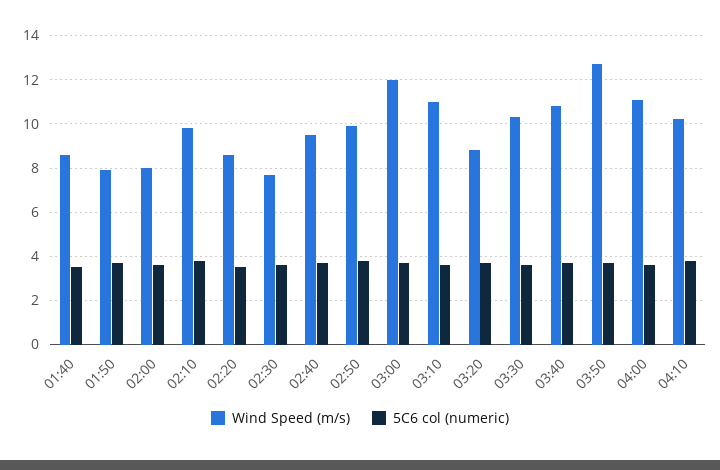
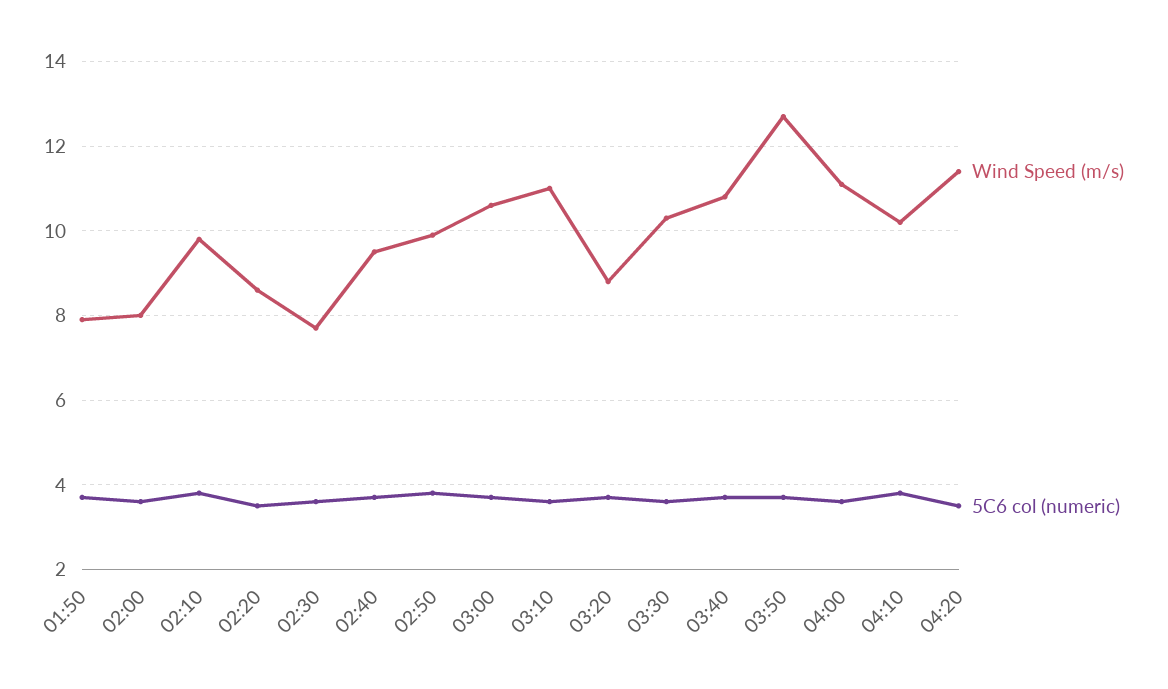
Wind Speed (m/s), 01:40: 8.5 -> none
5C6 col (numeric), 01:40: 3.5 -> none
Wind Speed (m/s), 03:00: 12 -> 10.5
Wind Speed (m/s), 04:20: none -> 11.5
5C6 col (numeric), 04:20: none -> 3.5

